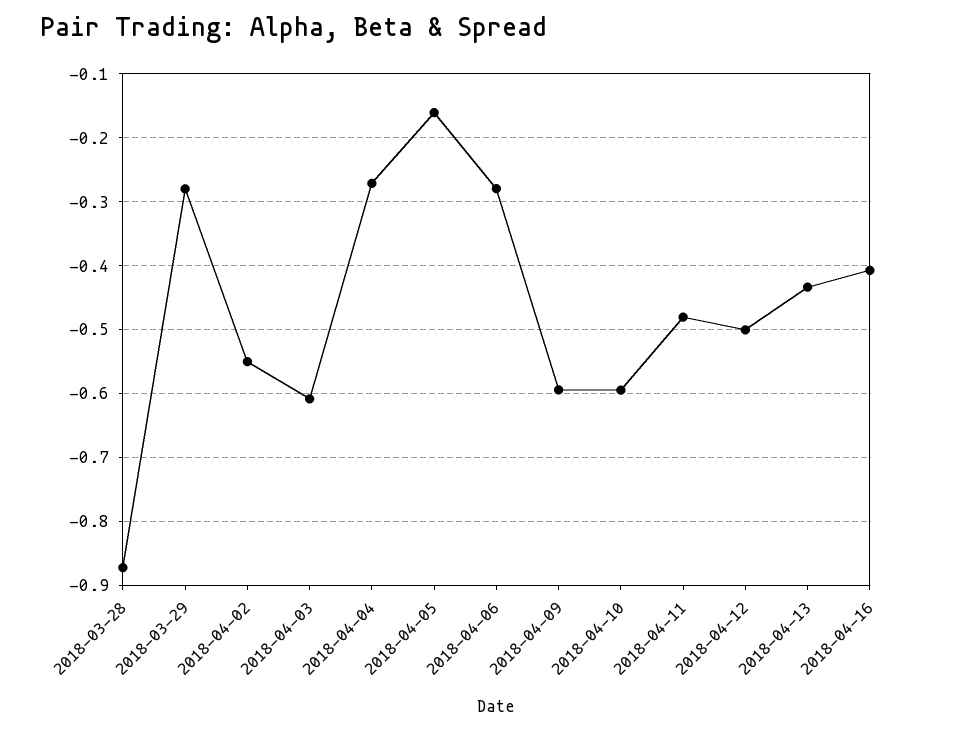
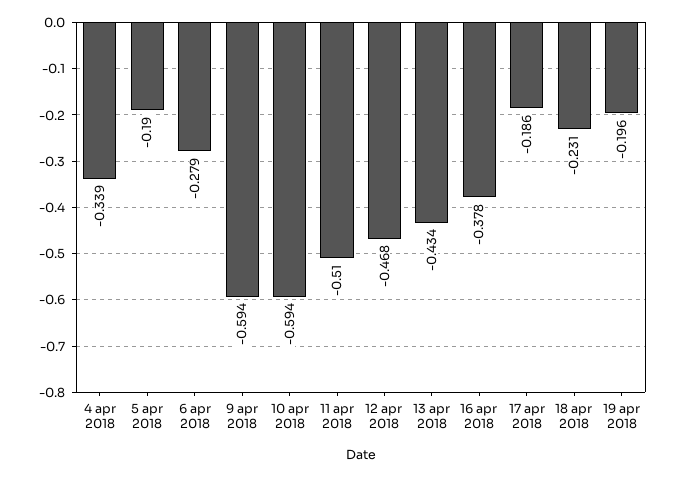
2018-03-28: -0.87 -> none
2018-03-29: -0.28 -> none
2018-04-02: -0.55 -> none
2018-04-03: -0.61 -> none
2018-04-04: -0.27 -> -0.339
2018-04-05: -0.16 -> -0.19
2018-04-11: -0.48 -> -0.51
2018-04-12: -0.5 -> -0.468
2018-04-16: -0.41 -> -0.378
17 apr 2018: none -> -0.186
18 apr 2018: none -> -0.231
19 apr 2018: none -> -0.196

